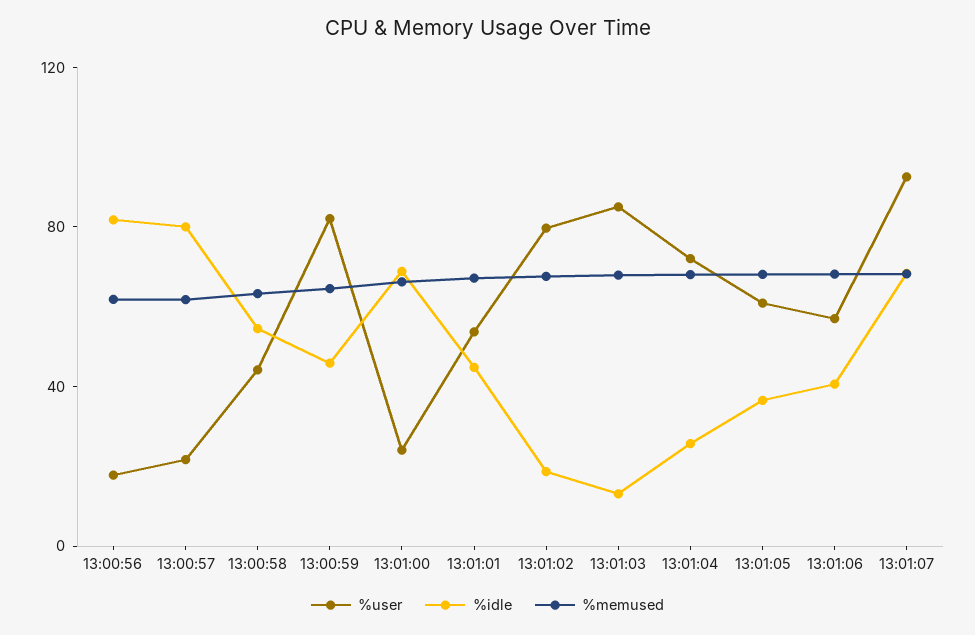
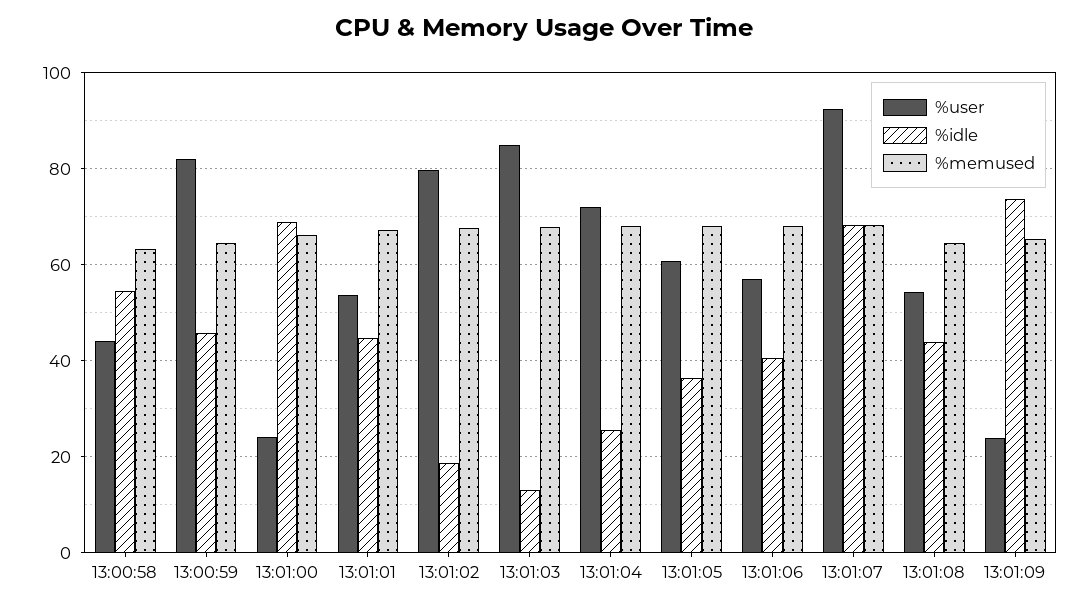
%user, 13:00:56: 20 -> none
%idle, 13:00:56: 80 -> none
%memused, 13:00:56: 60 -> none
%user, 13:00:57: 20 -> none
%idle, 13:00:57: 80 -> none
%memused, 13:00:57: 60 -> none
%user, 13:01:08: none -> 54
%idle, 13:01:08: none -> 44
%memused, 13:01:08: none -> 64
%user, 13:01:09: none -> 24
%idle, 13:01:09: none -> 74
%memused, 13:01:09: none -> 66

